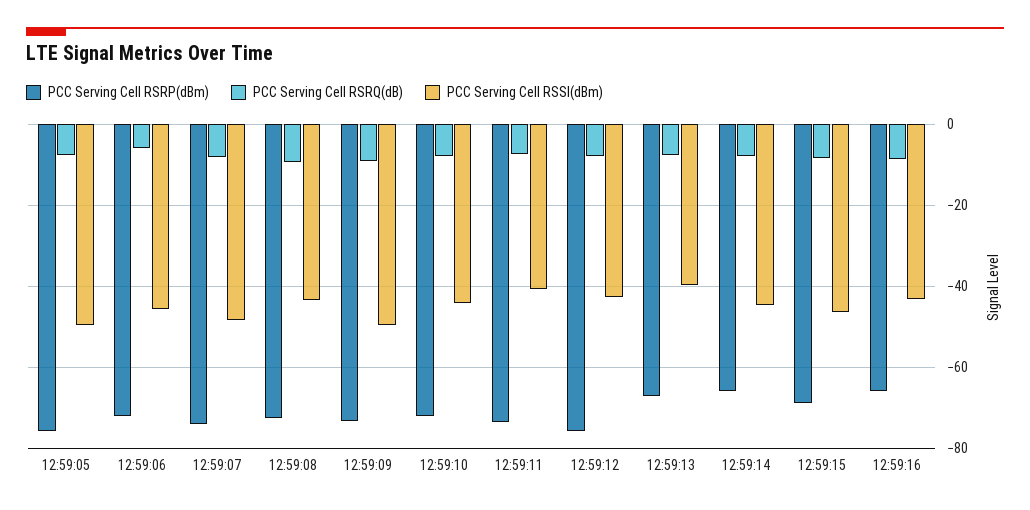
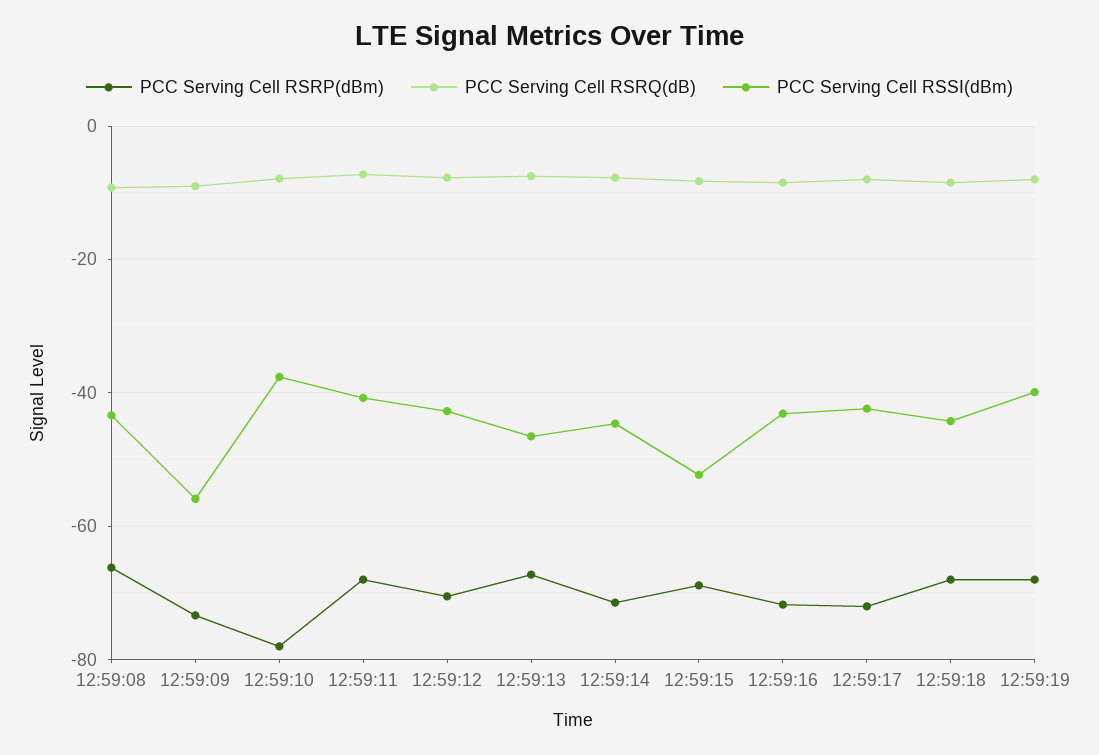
PCC Serving Cell RSRP(dBm), 12:59:05: -76 -> none
PCC Serving Cell RSRQ(dB), 12:59:05: -8 -> none
PCC Serving Cell RSSI(dBm), 12:59:05: -50 -> none
PCC Serving Cell RSRP(dBm), 12:59:06: -72 -> none
PCC Serving Cell RSRQ(dB), 12:59:06: -6 -> none
PCC Serving Cell RSSI(dBm), 12:59:06: -46 -> none
PCC Serving Cell RSRP(dBm), 12:59:07: -74 -> none
PCC Serving Cell RSRQ(dB), 12:59:07: -8 -> none
PCC Serving Cell RSSI(dBm), 12:59:07: -48 -> none
PCC Serving Cell RSRP(dBm), 12:59:08: -72 -> -66
PCC Serving Cell RSSI(dBm), 12:59:09: -50 -> -56
PCC Serving Cell RSRP(dBm), 12:59:10: -72 -> -78
PCC Serving Cell RSSI(dBm), 12:59:10: -44 -> -38
PCC Serving Cell RSRP(dBm), 12:59:11: -74 -> -68
PCC Serving Cell RSRP(dBm), 12:59:12: -76 -> -70
PCC Serving Cell RSSI(dBm), 12:59:13: -40 -> -46
PCC Serving Cell RSRP(dBm), 12:59:14: -66 -> -72
PCC Serving Cell RSSI(dBm), 12:59:15: -46 -> -52
PCC Serving Cell RSRP(dBm), 12:59:16: -66 -> -72
PCC Serving Cell RSRP(dBm), 12:59:17: none -> -72
PCC Serving Cell RSRQ(dB), 12:59:17: none -> -8
PCC Serving Cell RSSI(dBm), 12:59:17: none -> -42
PCC Serving Cell RSRP(dBm), 12:59:18: none -> -68
PCC Serving Cell RSRQ(dB), 12:59:18: none -> -8
PCC Serving Cell RSSI(dBm), 12:59:18: none -> -44
PCC Serving Cell RSRP(dBm), 12:59:19: none -> -68
PCC Serving Cell RSRQ(dB), 12:59:19: none -> -8
PCC Serving Cell RSSI(dBm), 12:59:19: none -> -40

